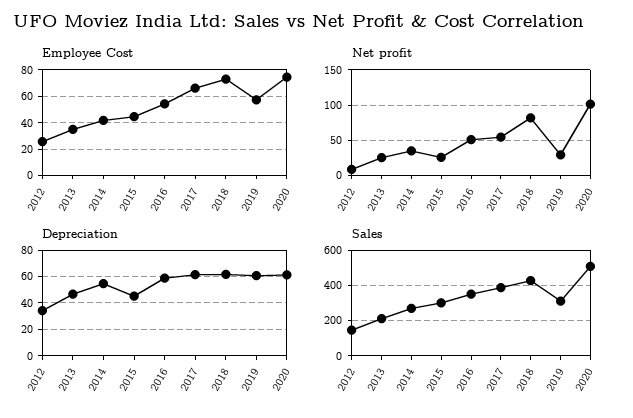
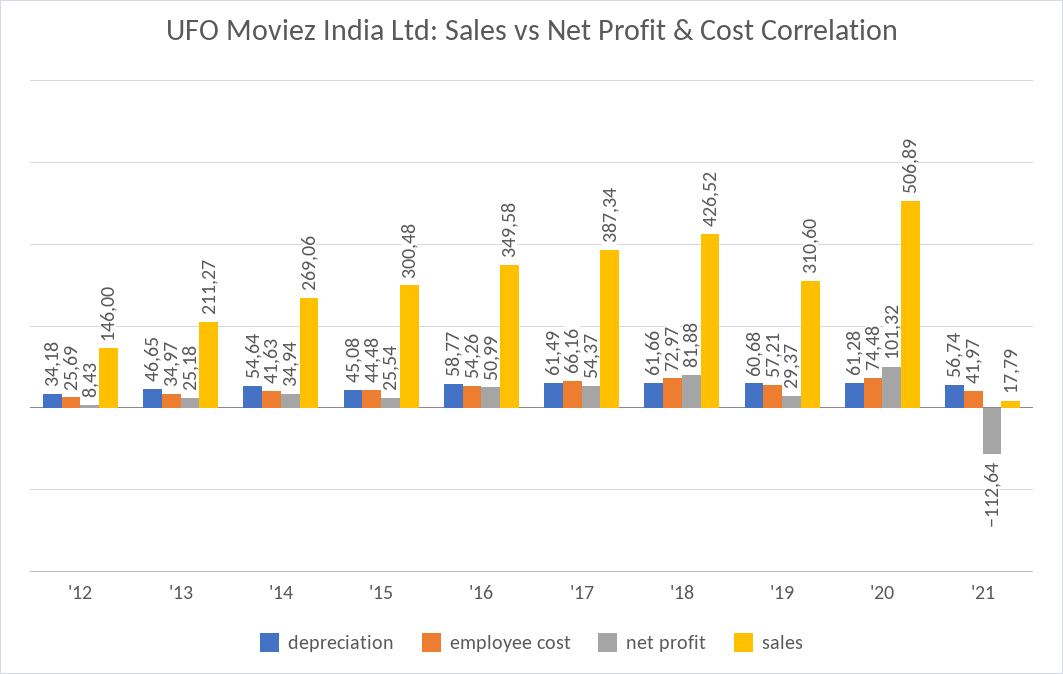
Depreciation, '21: none -> 56.74
Employee Cost, '21: none -> 41.97
Net profit, '21: none -> -112.64
Sales, '21: none -> 17.79

